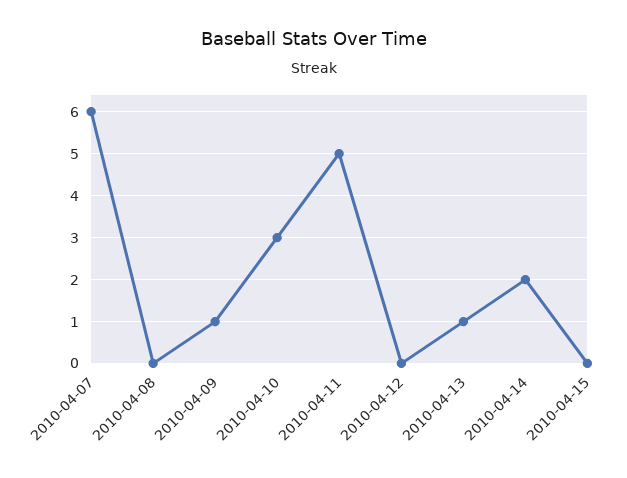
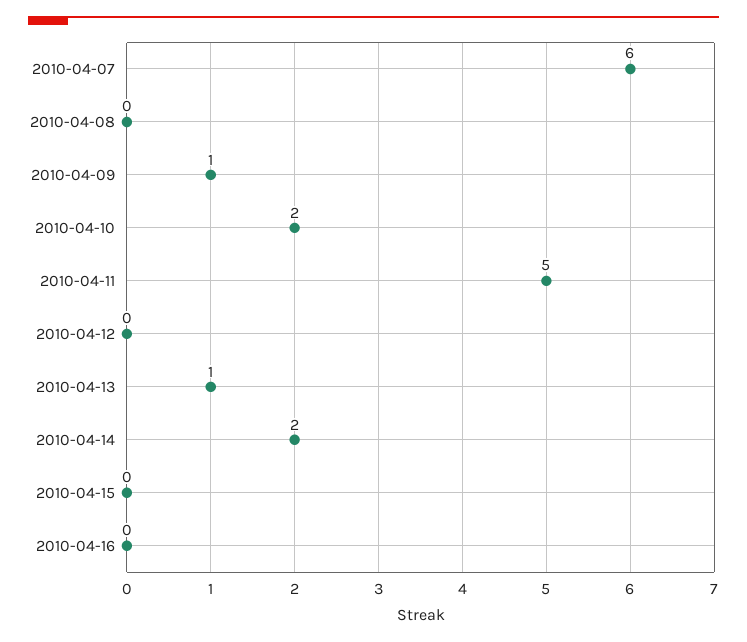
2010-04-10: 3 -> 2
2010-04-16: none -> 0

